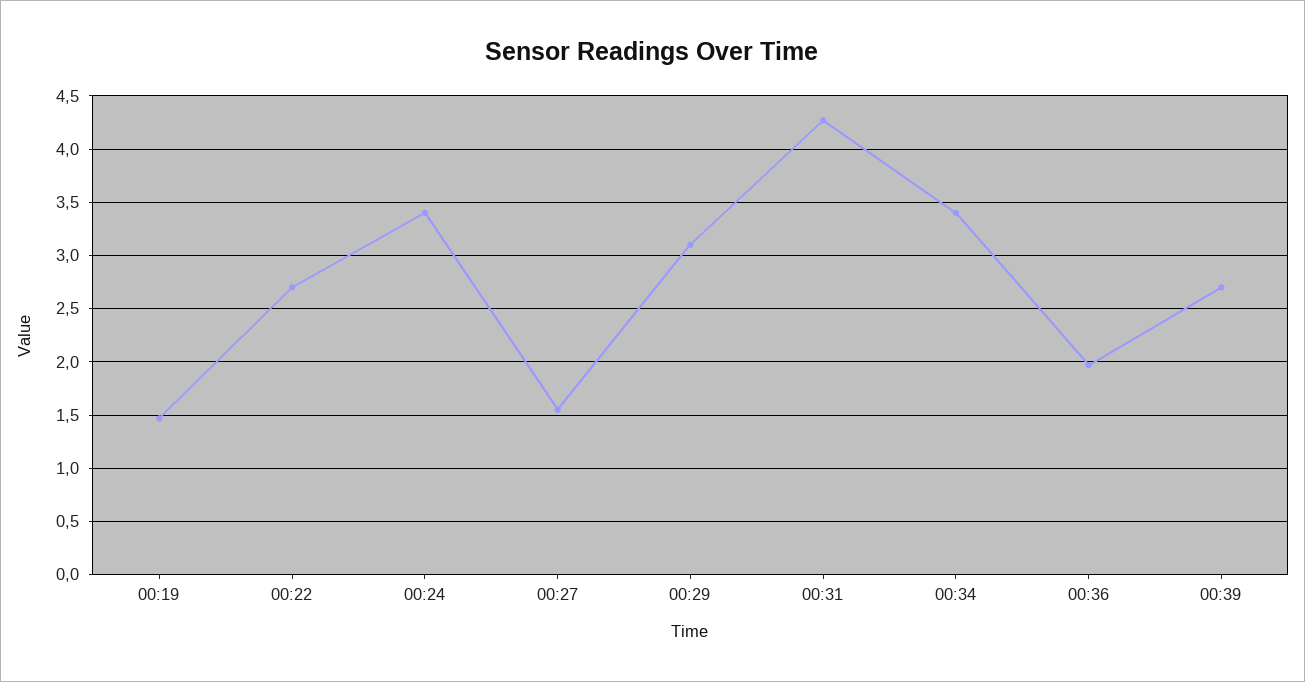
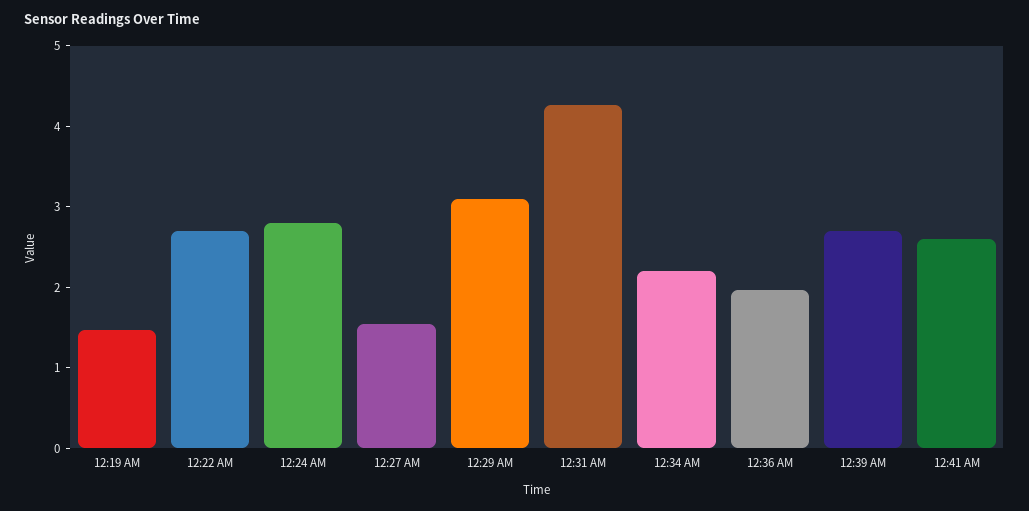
00:24: 3.4 -> 2.8
00:34: 3.4 -> 2.2
12:41 AM: none -> 2.6

